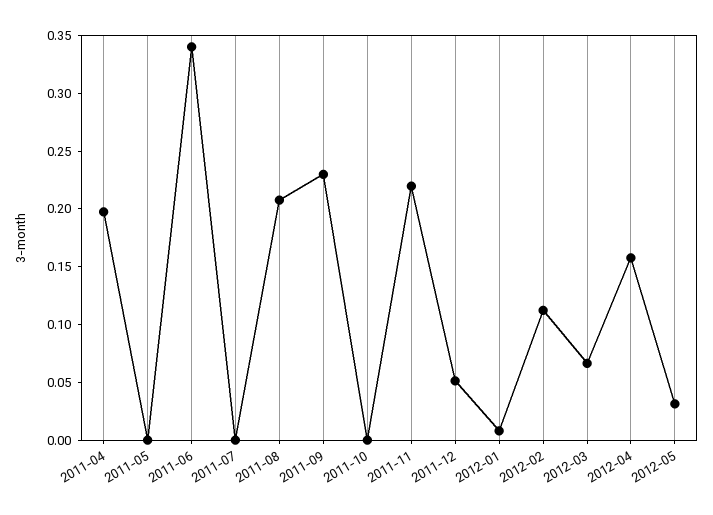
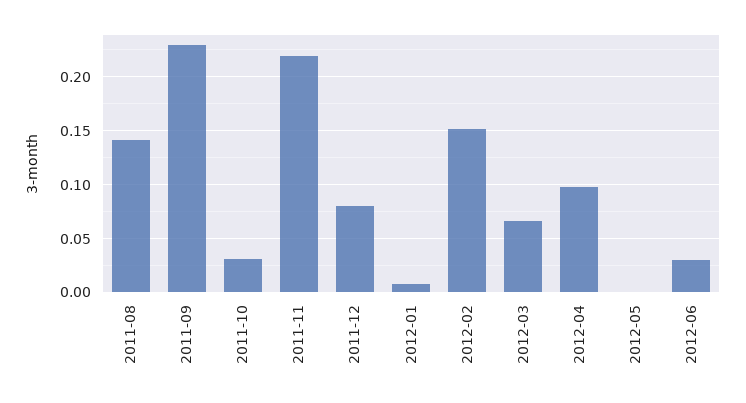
2011-04: 0.2 -> none
2011-05: 0 -> none
2011-06: 0.34 -> none
2011-07: 0 -> none
2011-08: 0.21 -> 0.14
2011-10: 0 -> 0.03
2011-12: 0.05 -> 0.08
2012-02: 0.11 -> 0.15
2012-04: 0.16 -> 0.1
2012-05: 0.03 -> 0
2012-06: none -> 0.03

